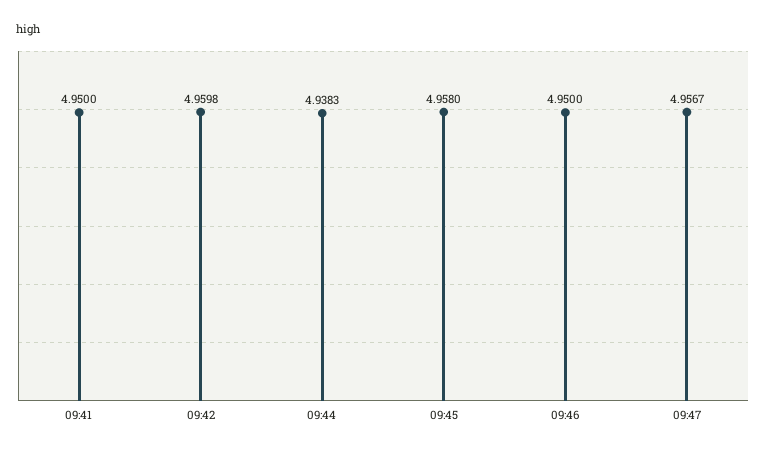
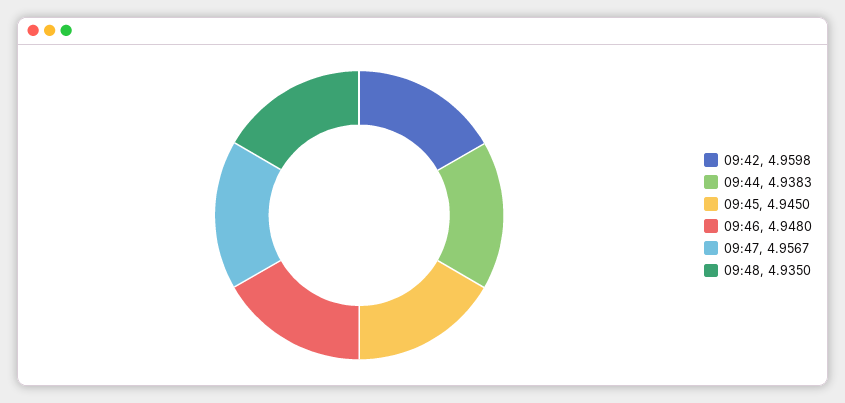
09:41: 4.95 -> none
09:45: 4.958 -> 4.945
09:46: 4.95 -> 4.948
09:48: none -> 4.935

